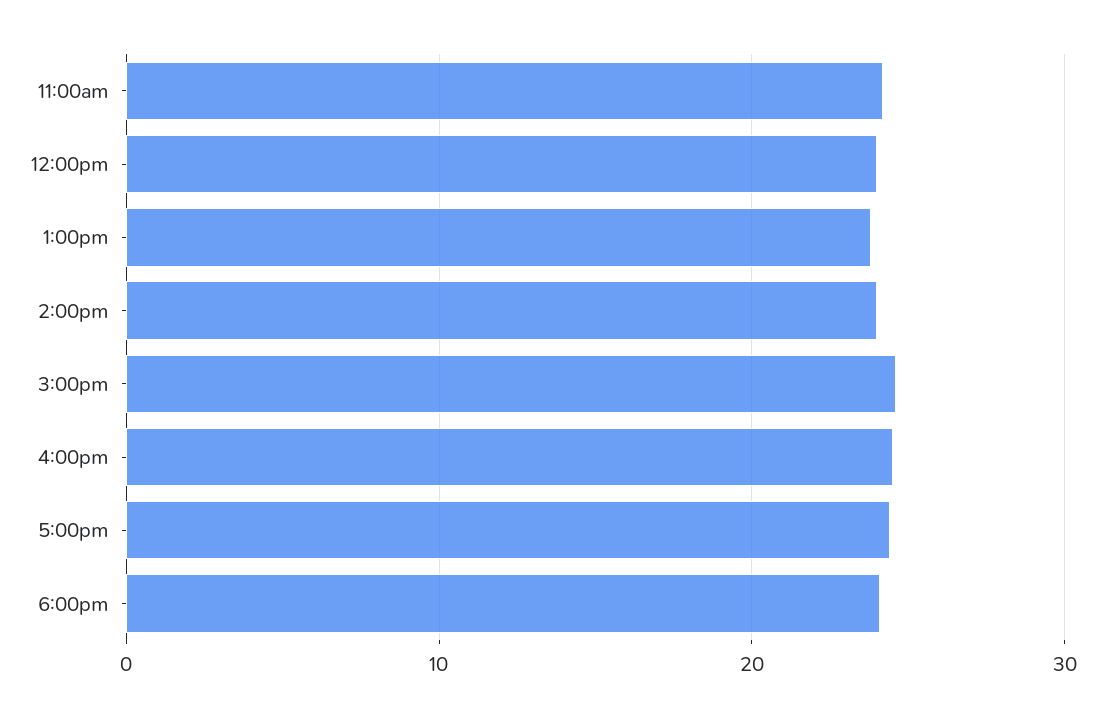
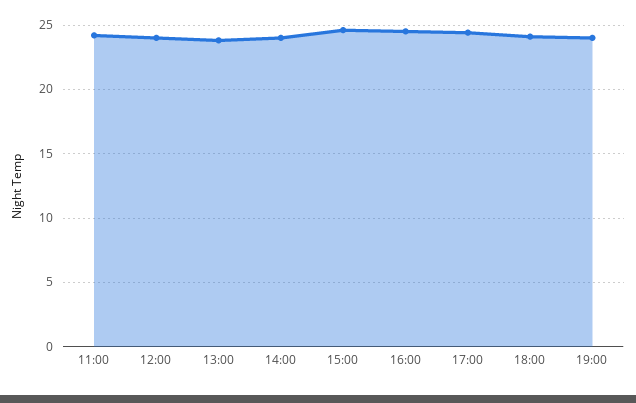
19:00: none -> 24

